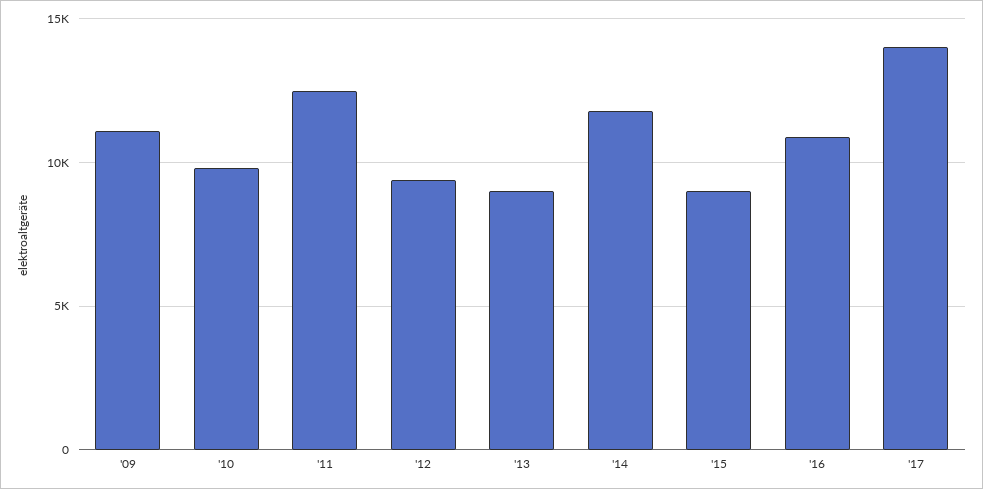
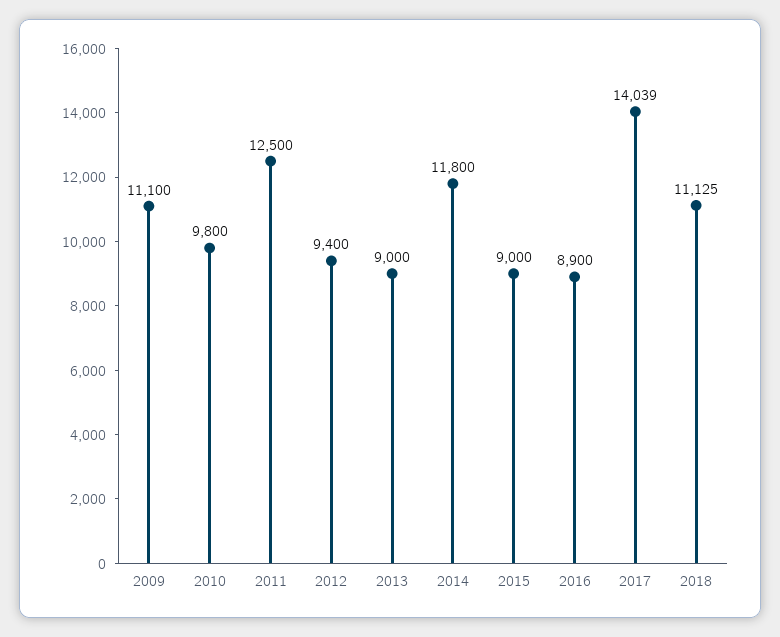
'16: 11000 -> 8900
2018: none -> 11125

